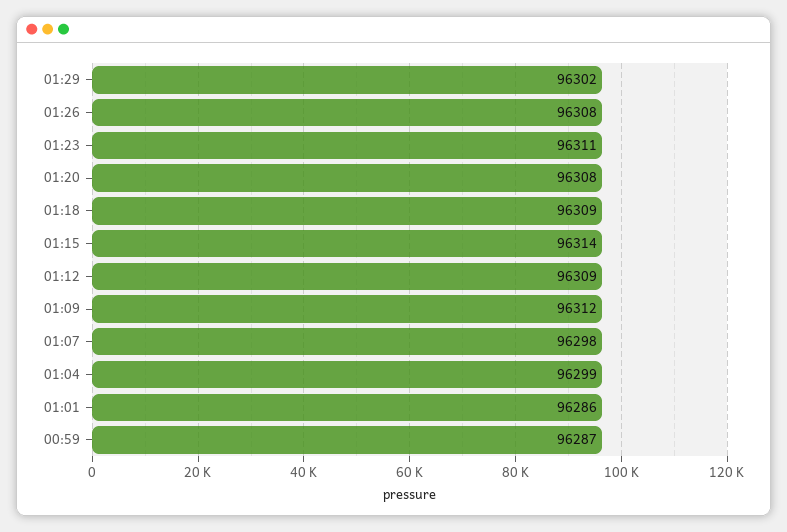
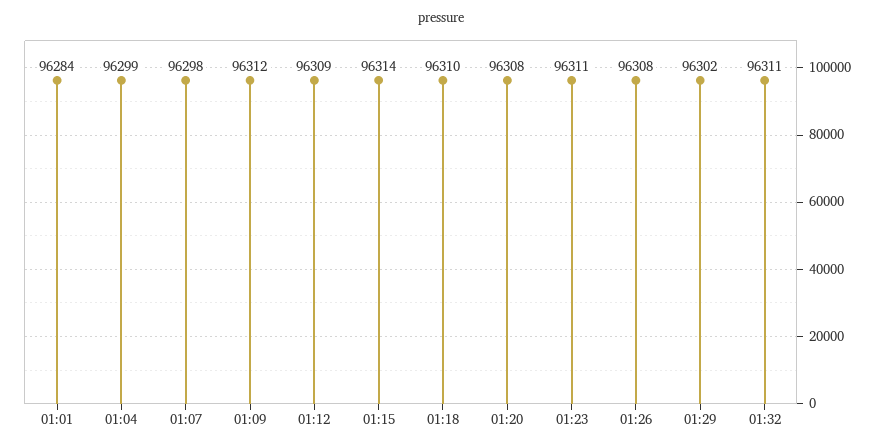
01:18: 96309 -> 96310
01:01: 96286 -> 96284
00:59: 96287 -> none
01:32: none -> 96311

